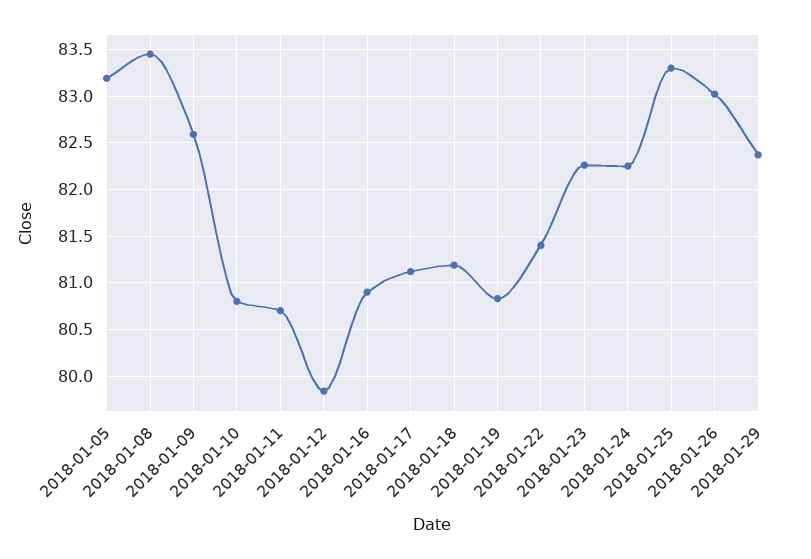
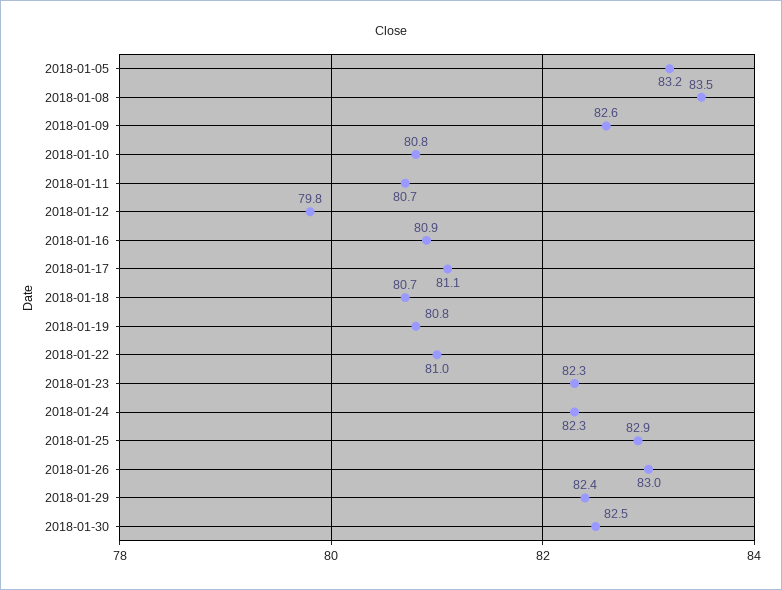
2018-01-18: 81.2 -> 80.7
2018-01-22: 81.4 -> 81
2018-01-25: 83.3 -> 82.9
2018-01-30: none -> 82.5

